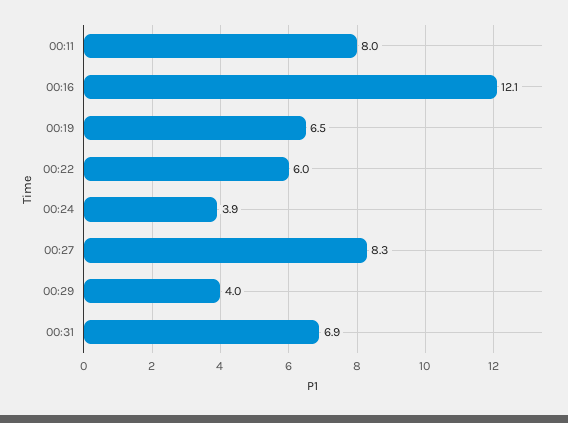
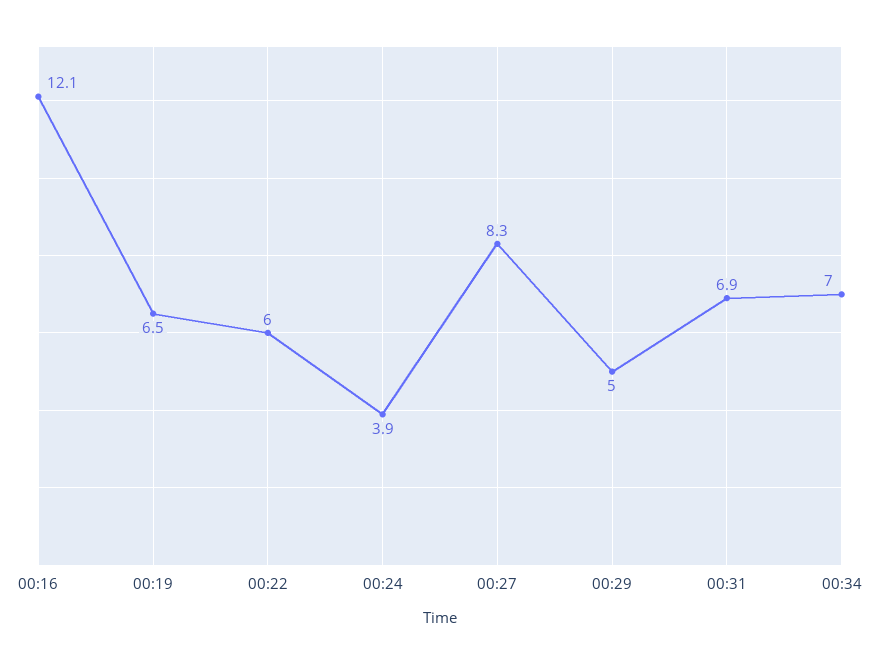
00:11: 8 -> none
00:29: 4 -> 5
00:34: none -> 7

